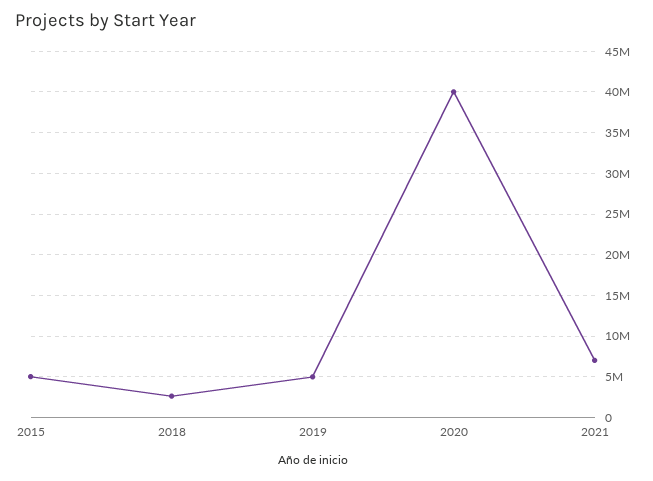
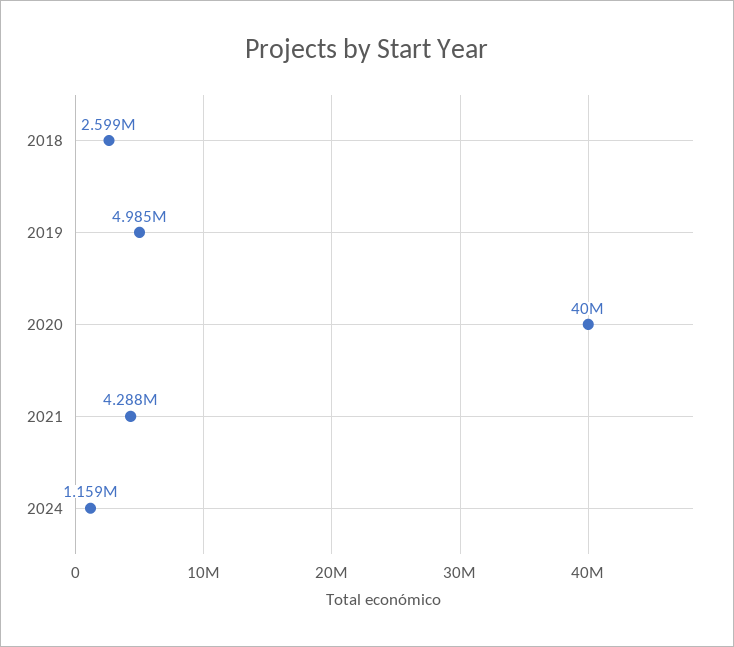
2015: 5000000 -> none
2021: 7000000 -> 4288000
2024: none -> 1159000

